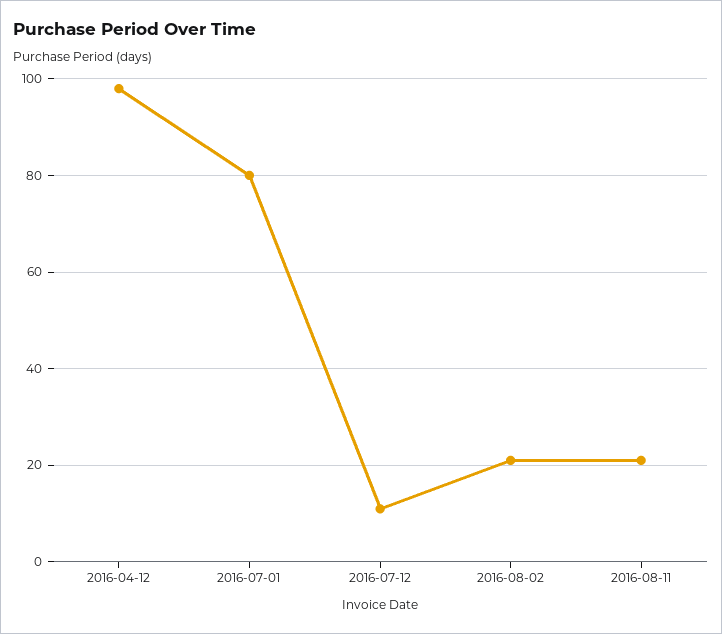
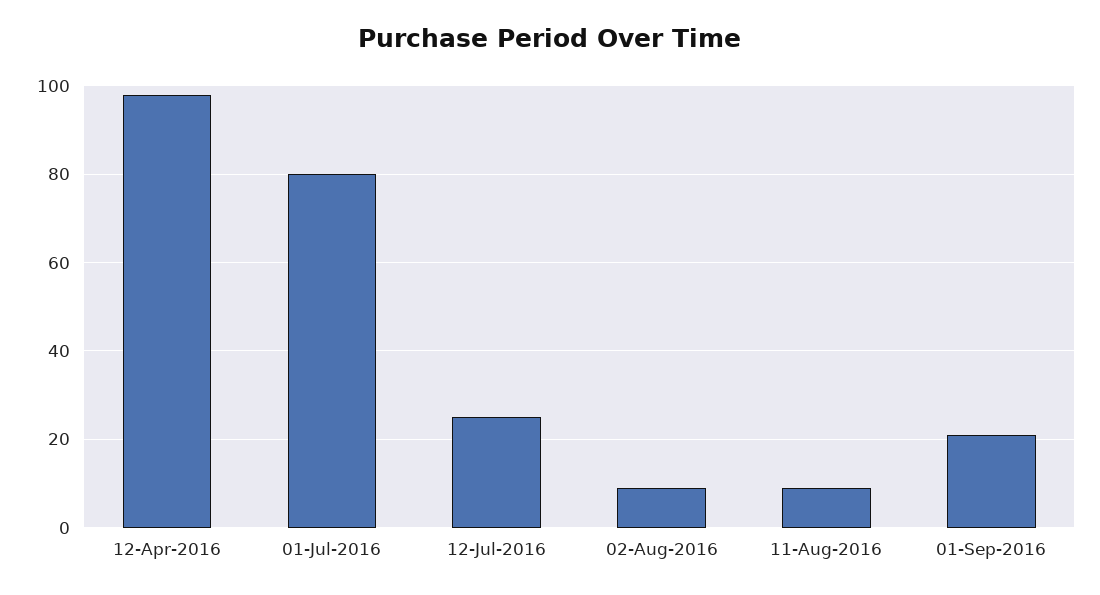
2016-07-12: 10 -> 25
2016-08-02: 20 -> 10
2016-08-11: 20 -> 10
01-Sep-2016: none -> 20

